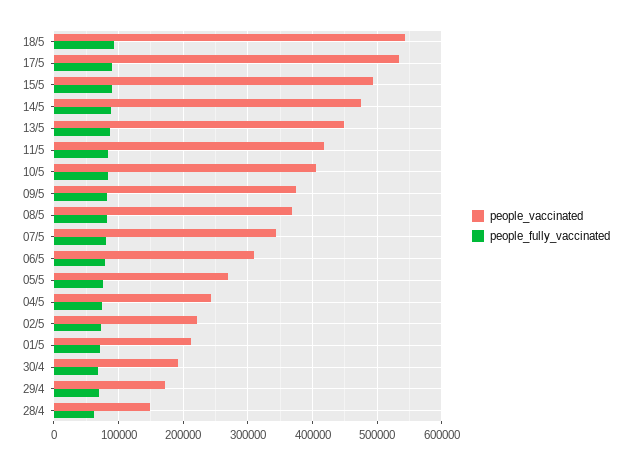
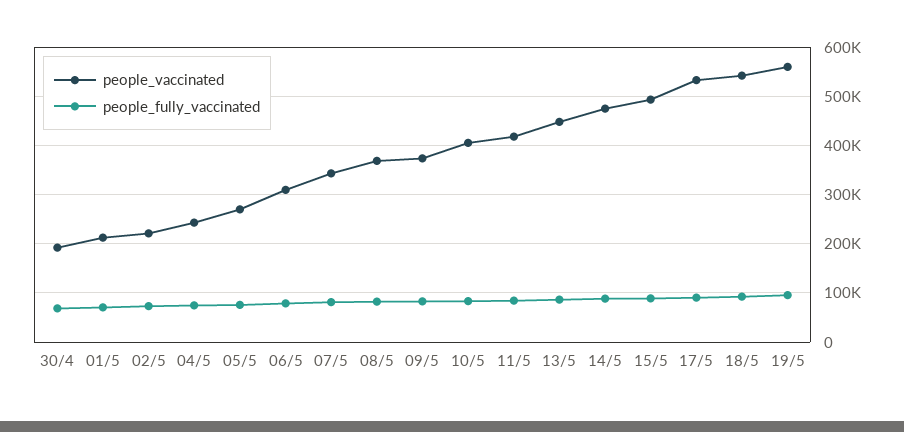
people_vaccinated, 29/4: 170000 -> none
people_fully_vaccinated, 29/4: 70000 -> none
people_vaccinated, 28/4: 150000 -> none
people_fully_vaccinated, 28/4: 60000 -> none
people_vaccinated, 19/5: none -> 560000
people_fully_vaccinated, 19/5: none -> 100000

